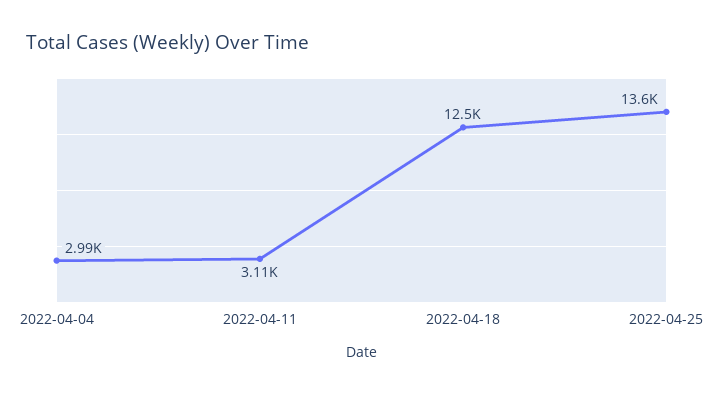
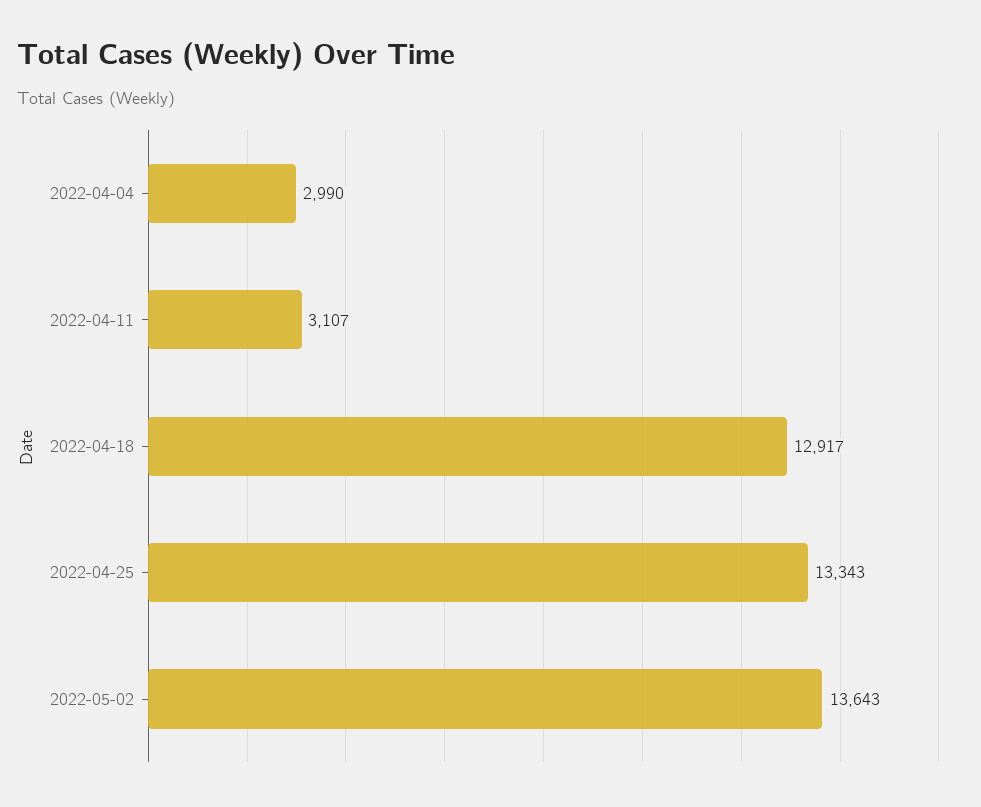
2022-04-18: 12500 -> 12917
2022-04-25: 13600 -> 13343
2022-05-02: none -> 13643

